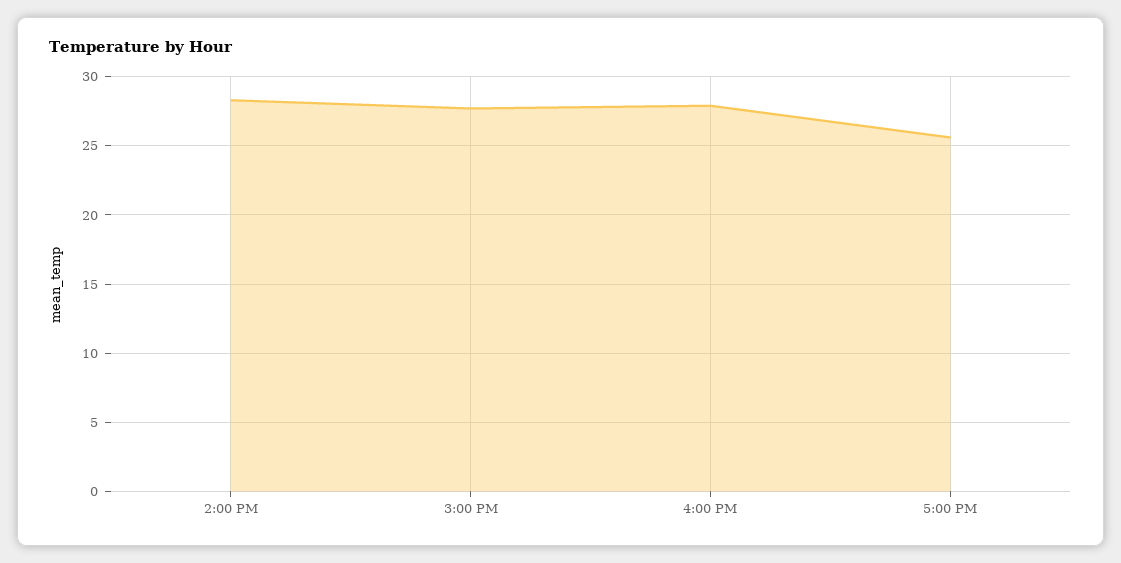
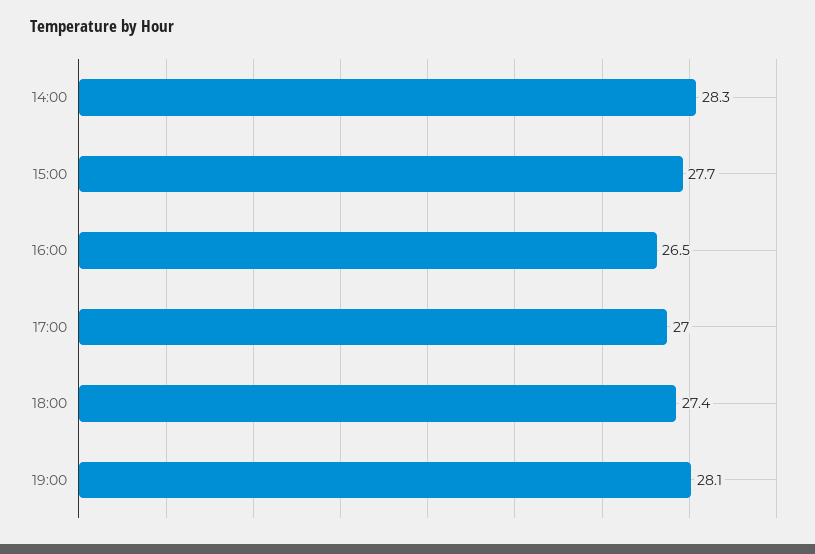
4:00 PM: 28 -> 26.5
5:00 PM: 25.5 -> 27
18:00: none -> 27.4
19:00: none -> 28.1

